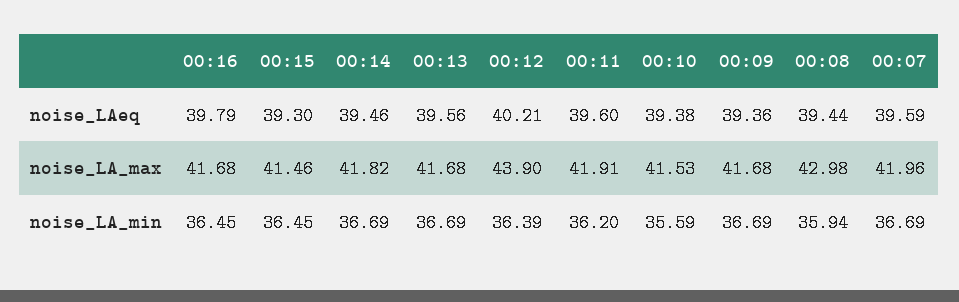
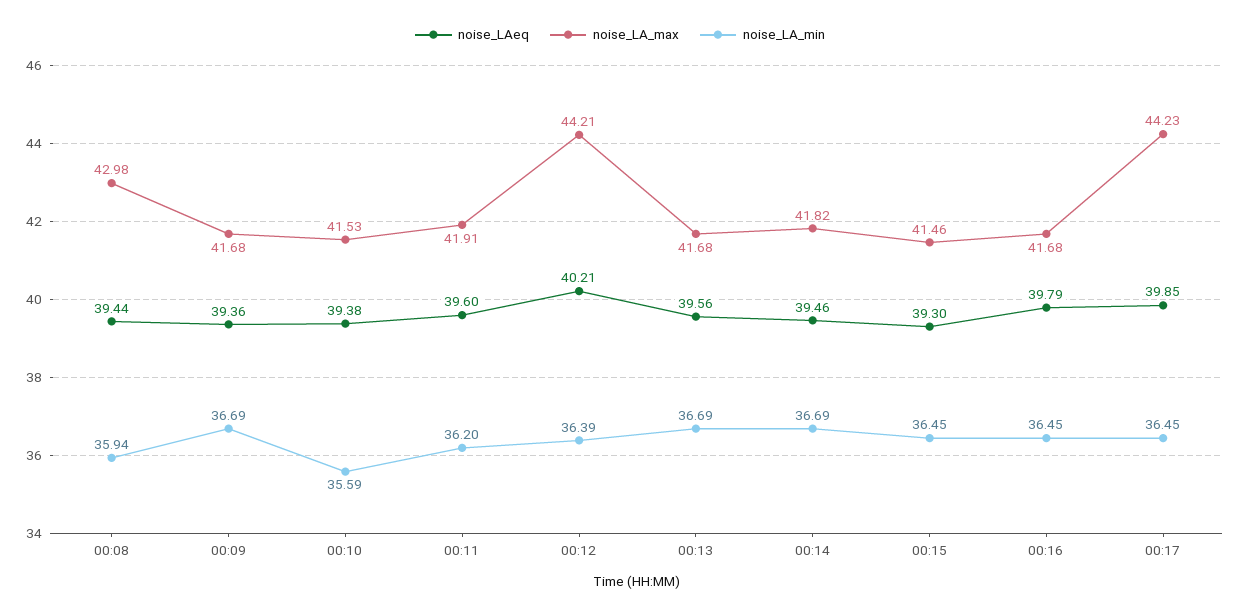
noise_LAeq, 00:07: 39.59 -> none
noise_LA_max, 00:12: 43.9 -> 44.21
noise_LA_max, 00:07: 41.96 -> none
noise_LA_min, 00:07: 36.69 -> none
noise_LAeq, 00:17: none -> 39.85
noise_LA_max, 00:17: none -> 44.23
noise_LA_min, 00:17: none -> 36.45

